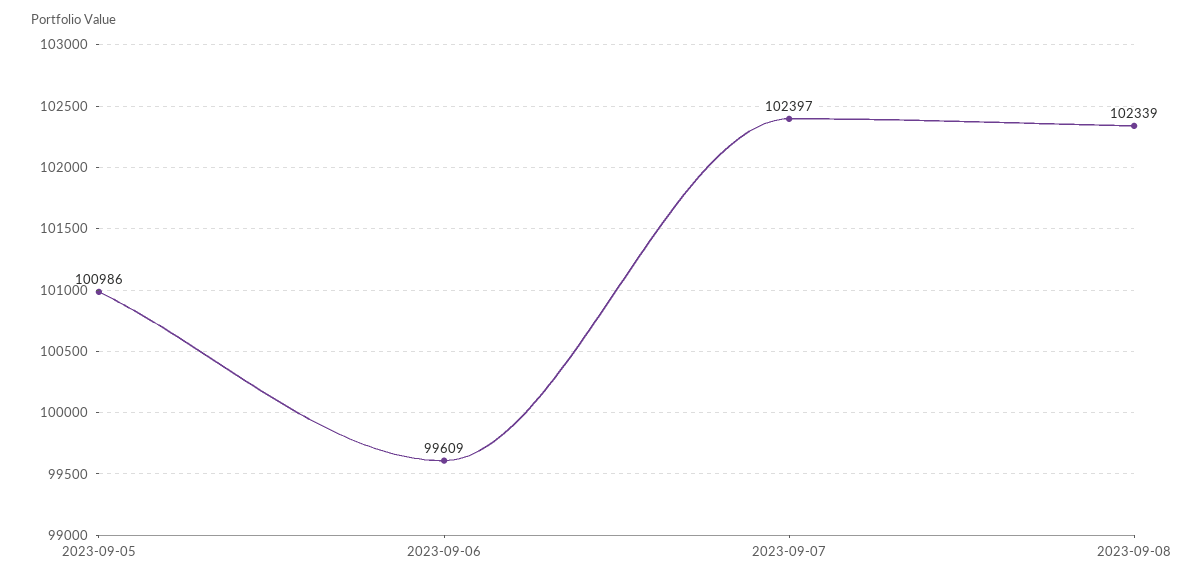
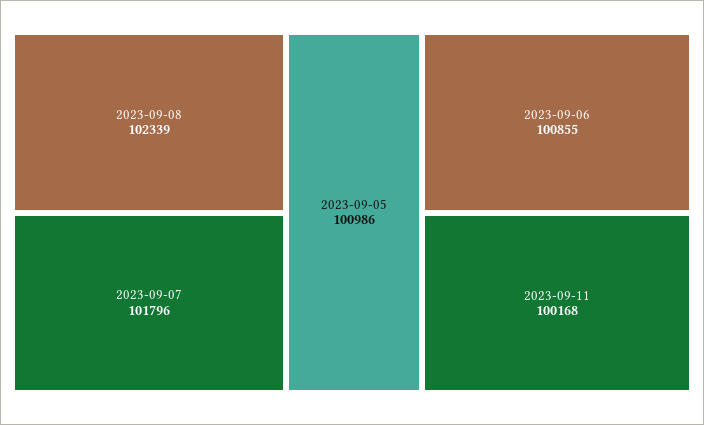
2023-09-06: 99609 -> 100855
2023-09-07: 102397 -> 101796
2023-09-11: none -> 100168

